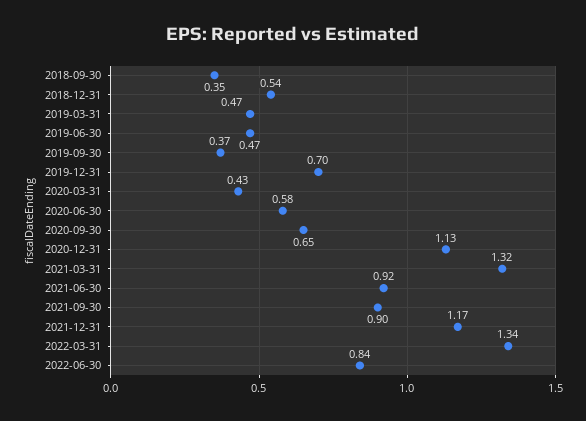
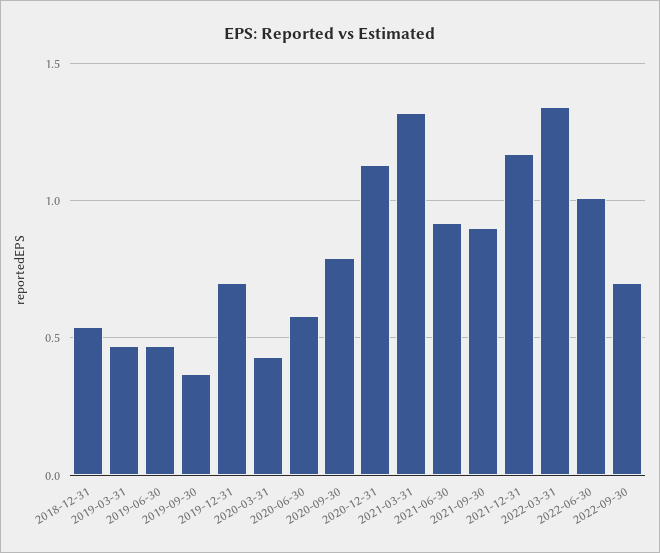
2018-09-30: 0.35 -> none
2020-09-30: 0.65 -> 0.8
2022-06-30: 0.84 -> 1
2022-09-30: none -> 0.7

